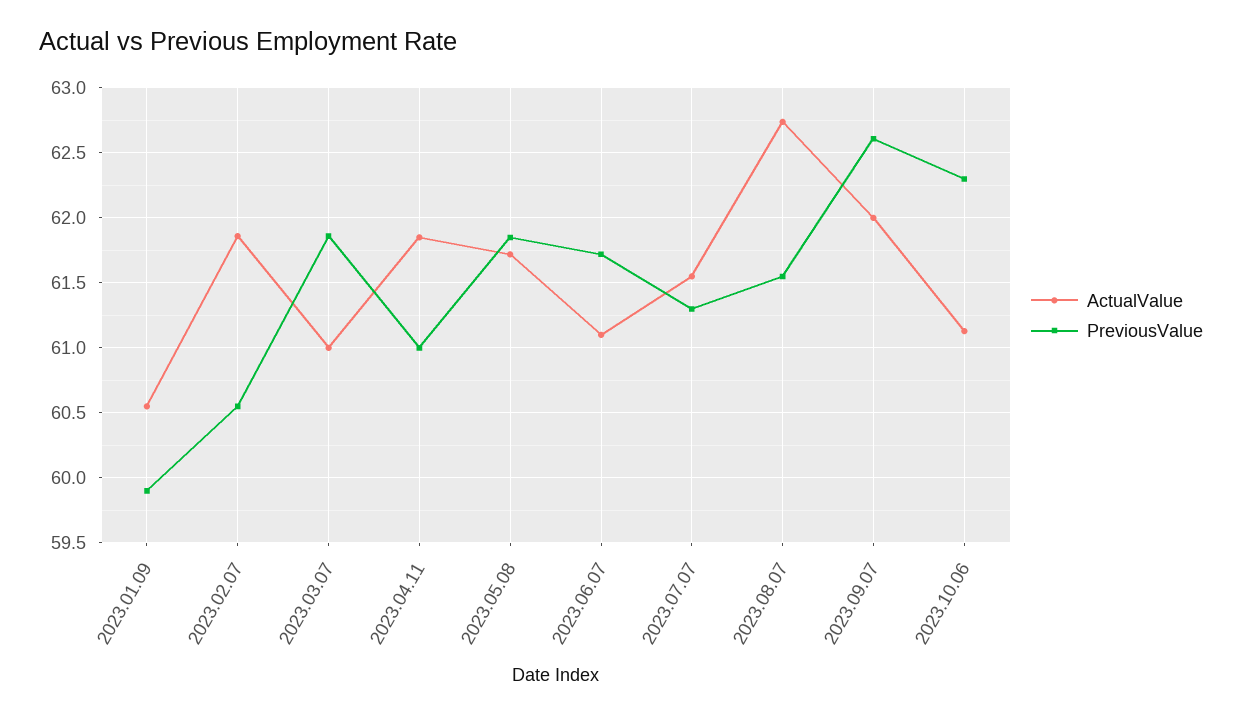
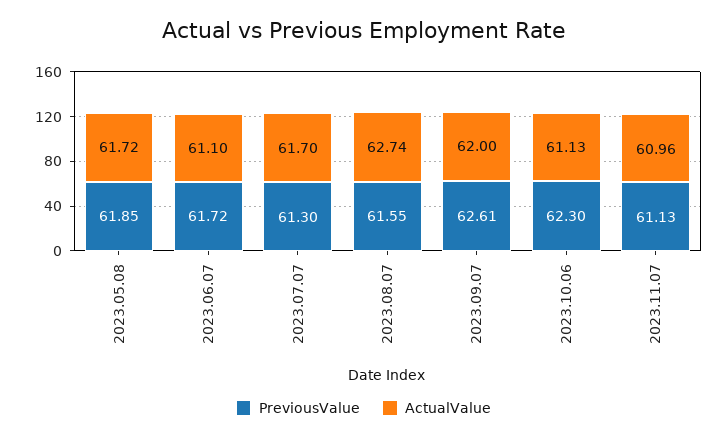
ActualValue, 2023.01.09: 60.55 -> none
PreviousValue, 2023.01.09: 59.9 -> none
ActualValue, 2023.02.07: 61.85 -> none
PreviousValue, 2023.02.07: 60.55 -> none
ActualValue, 2023.03.07: 61 -> none
PreviousValue, 2023.03.07: 61.85 -> none
ActualValue, 2023.04.11: 61.85 -> none
PreviousValue, 2023.04.11: 61 -> none
ActualValue, 2023.07.07: 61.55 -> 61.7
PreviousValue, 2023.11.07: none -> 61.13
ActualValue, 2023.11.07: none -> 60.96

